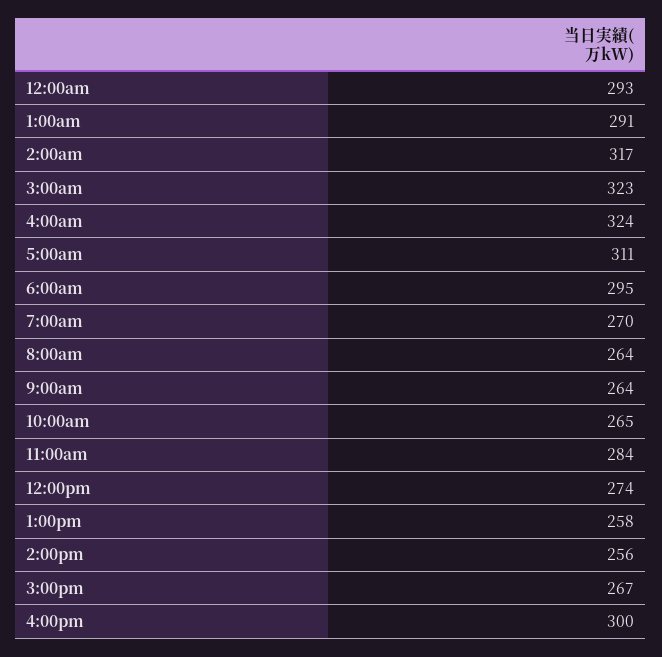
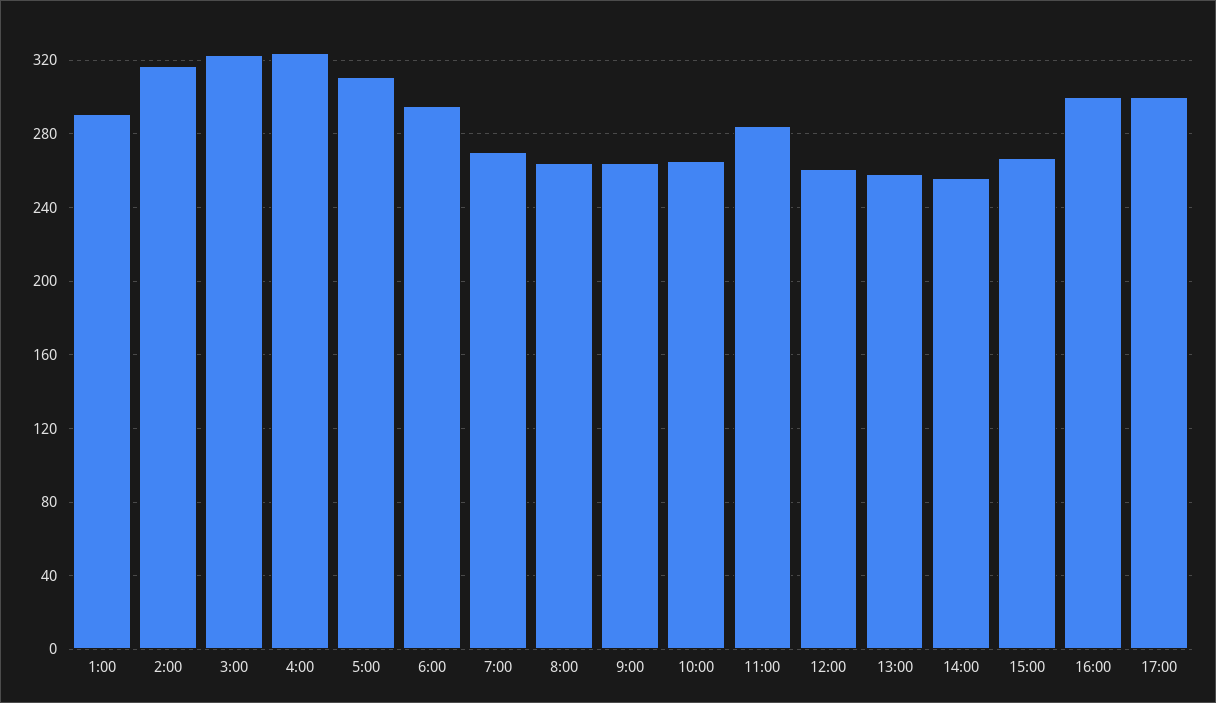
12:00am: 293 -> none
12:00pm: 274 -> 260
17:00: none -> 300

